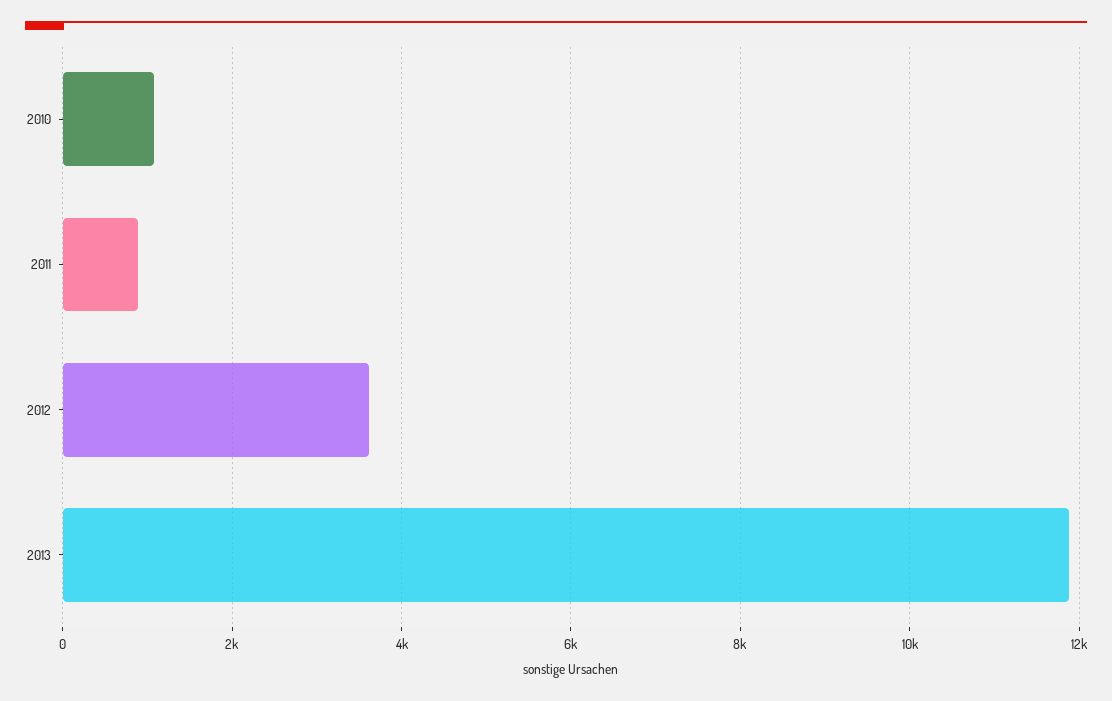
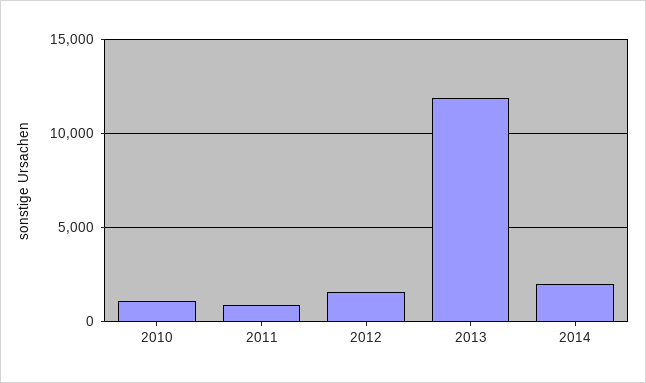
2012: 3600 -> 1500
2014: none -> 2000

